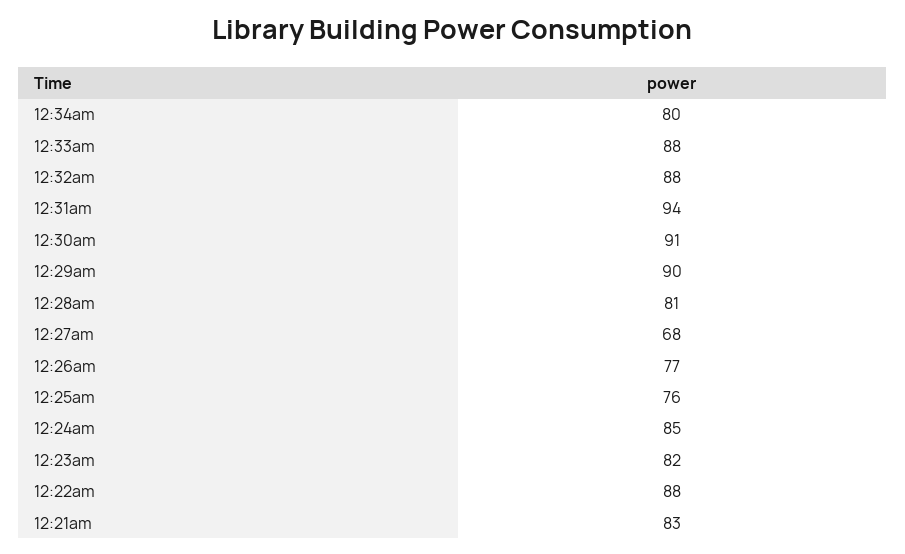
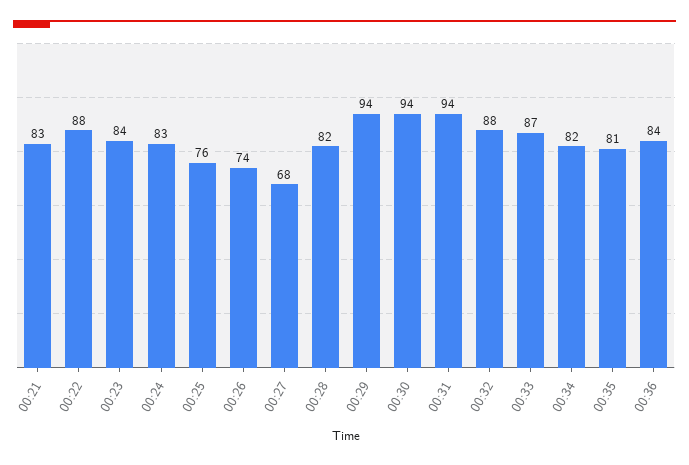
12:34am: 80 -> 82
12:33am: 88 -> 87
12:30am: 91 -> 94
12:29am: 90 -> 94
12:28am: 81 -> 82
12:26am: 77 -> 74
12:24am: 85 -> 83
12:23am: 82 -> 84
00:35: none -> 81
00:36: none -> 84

